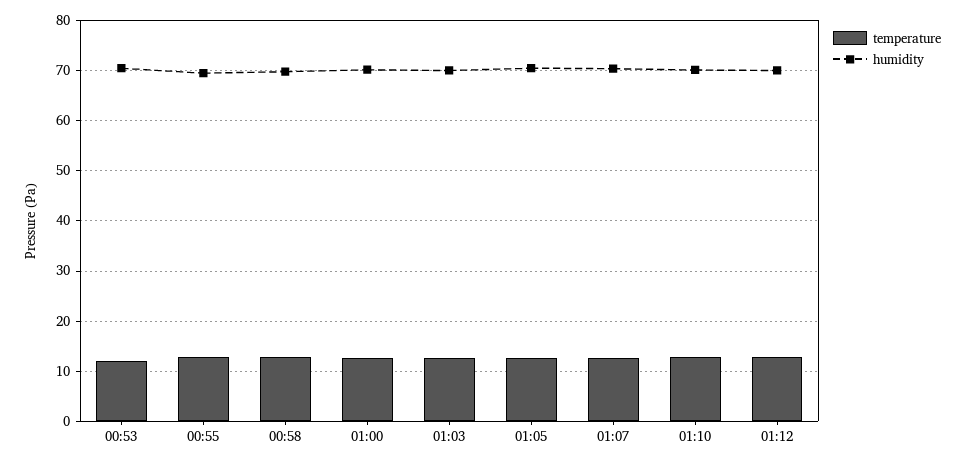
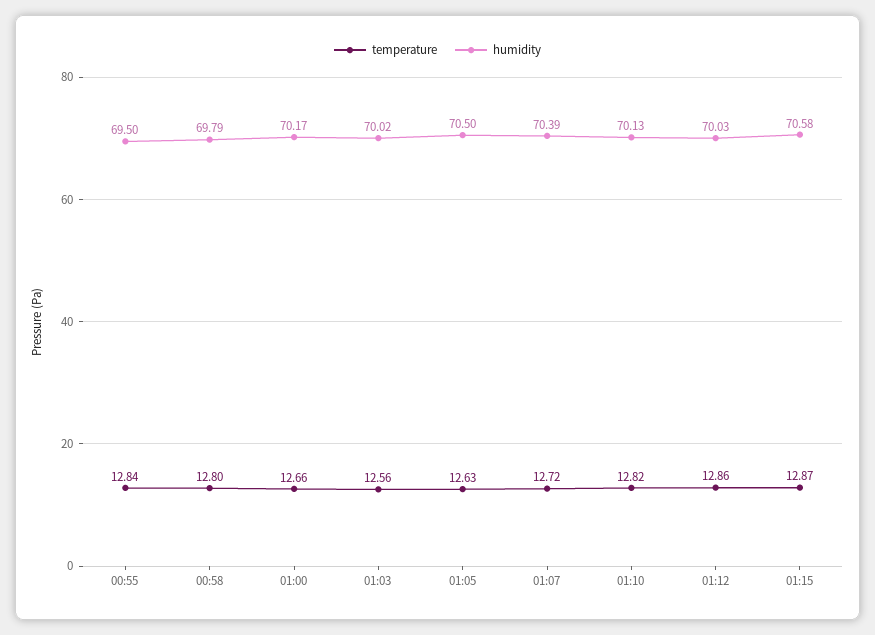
temperature, 00:53: 12 -> none
humidity, 00:53: 70 -> none
temperature, 01:15: none -> 12.87
humidity, 01:15: none -> 70.58

